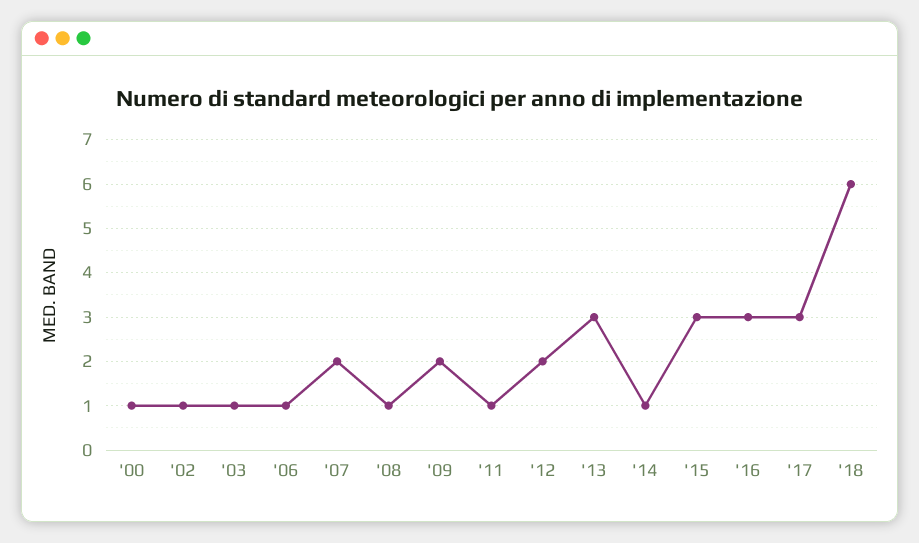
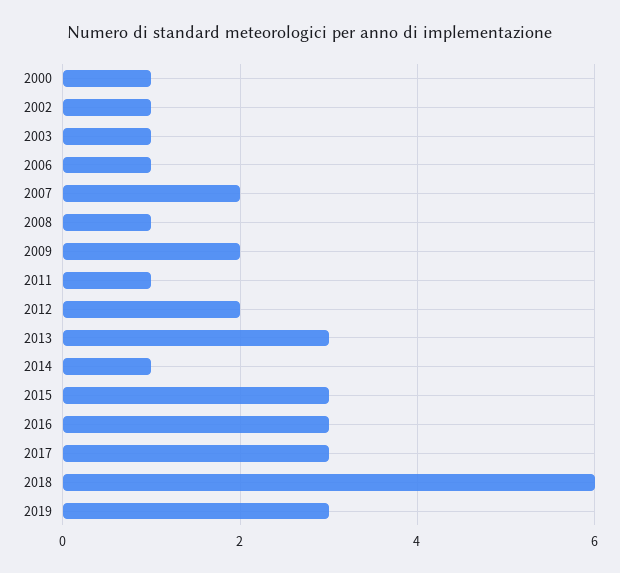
2019: none -> 3

